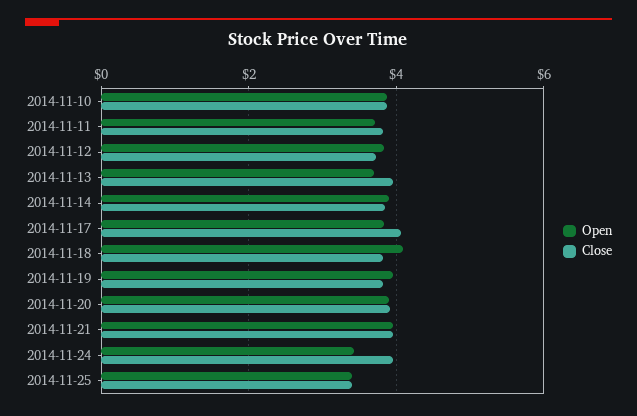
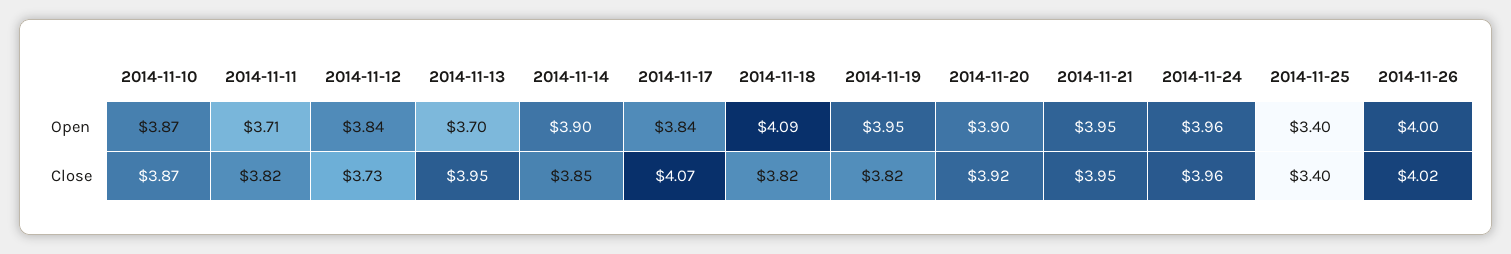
Open, 2014-11-24: 3.4 -> 3.96
Open, 2014-11-26: none -> 4
Close, 2014-11-26: none -> 4.02

